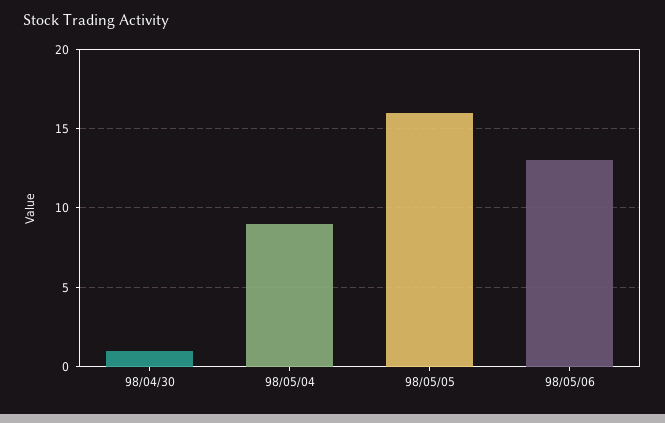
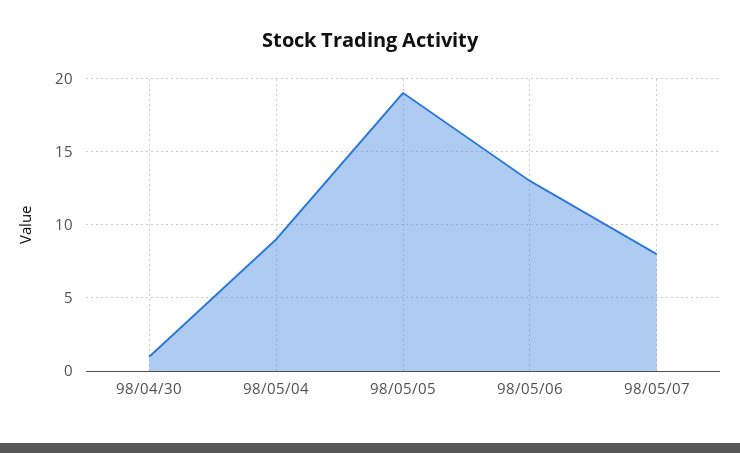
98/05/05: 16 -> 19
98/05/07: none -> 8

